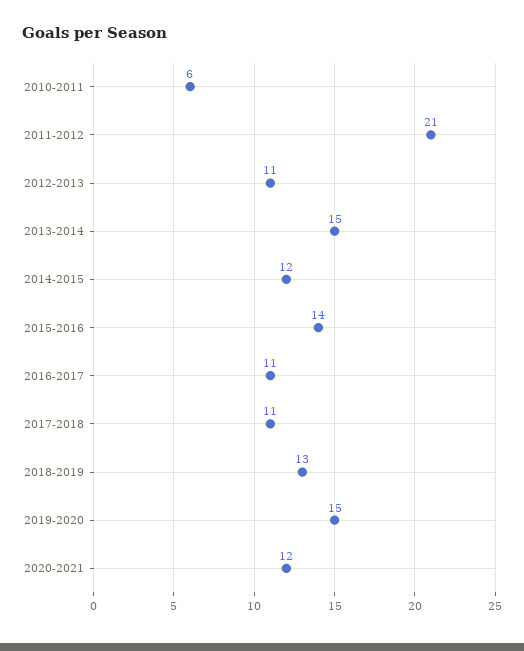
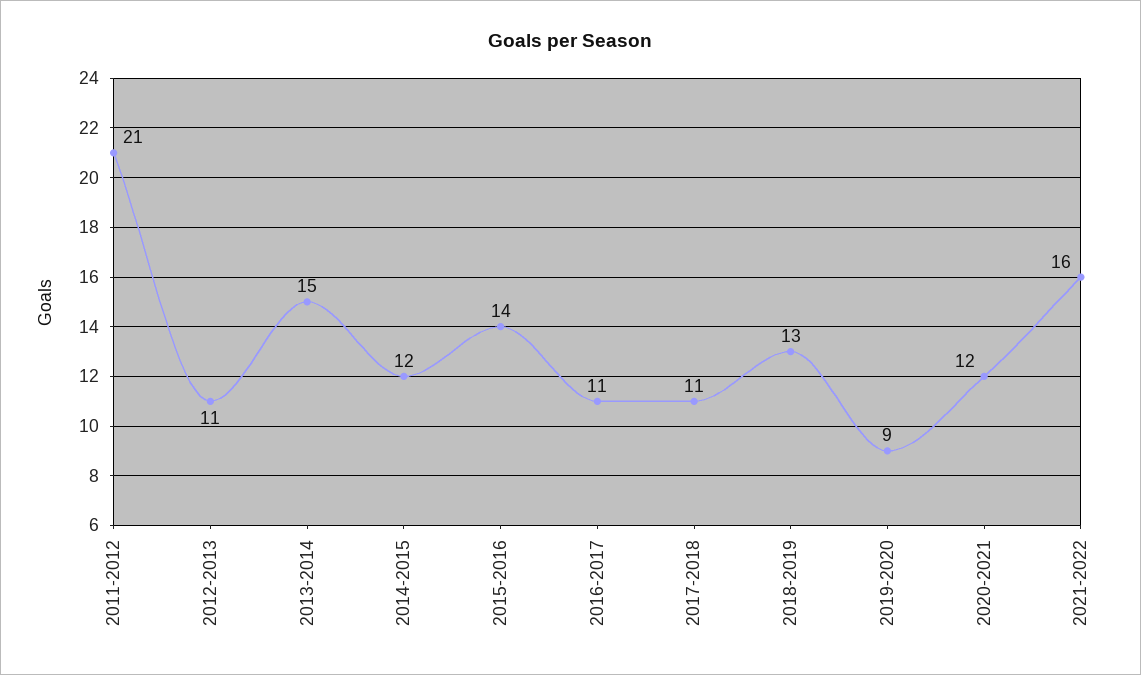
2010-2011: 6 -> none
2019-2020: 15 -> 9
2021-2022: none -> 16

